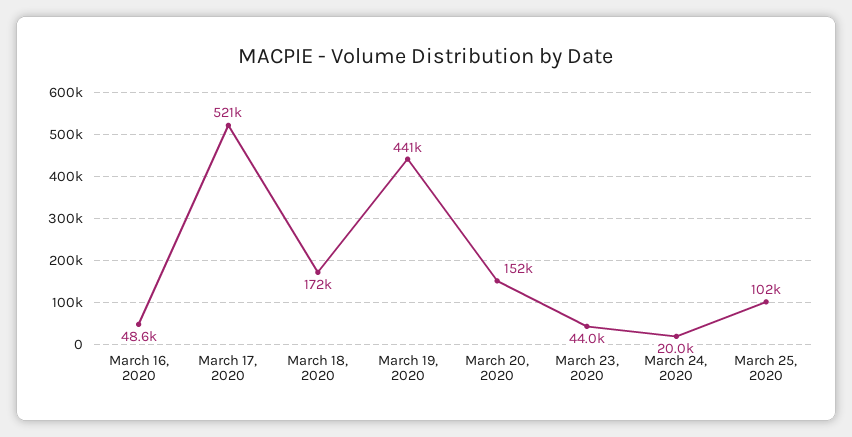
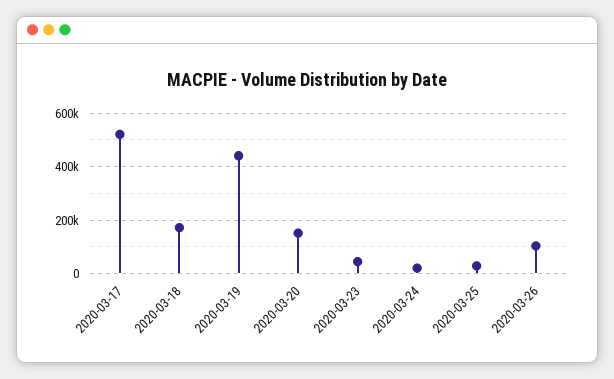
March 16, 2020: 48600 -> none
March 25, 2020: 102000 -> 25000
2020-03-26: none -> 100000

